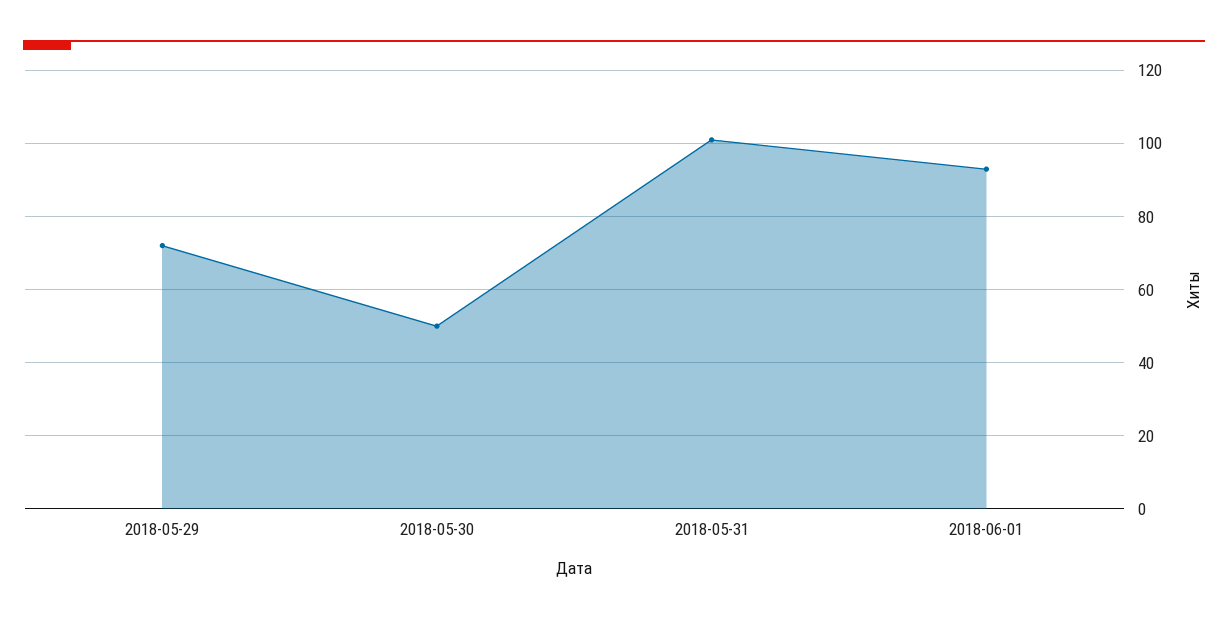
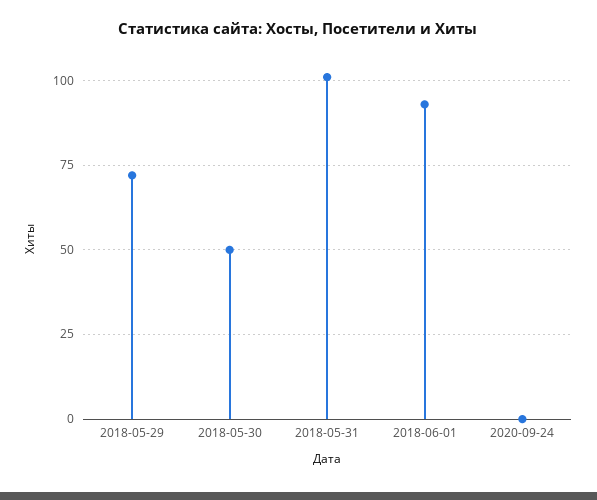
2020-09-24: none -> 0

